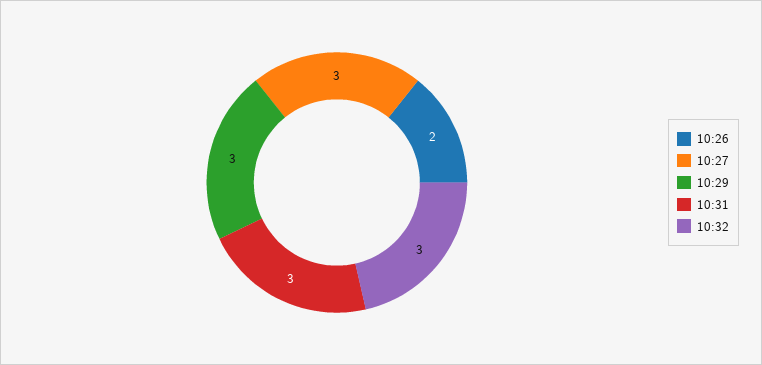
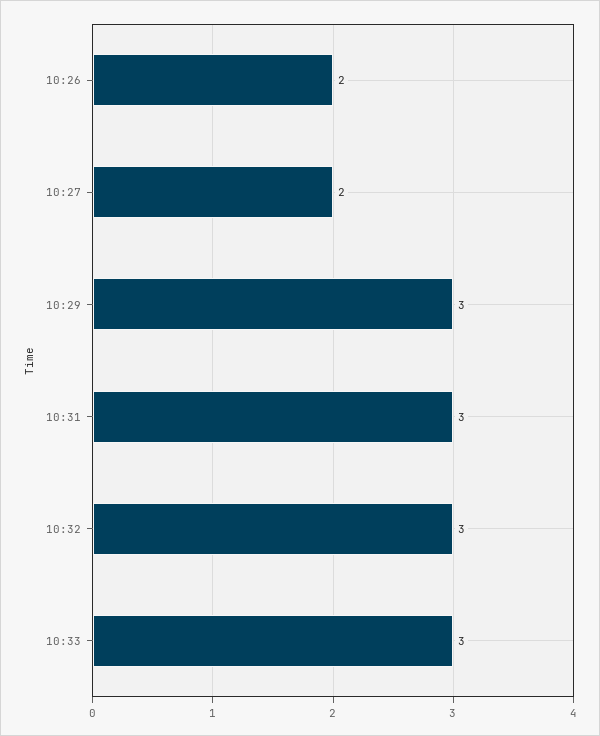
10:27: 3 -> 2
10:33: none -> 3

